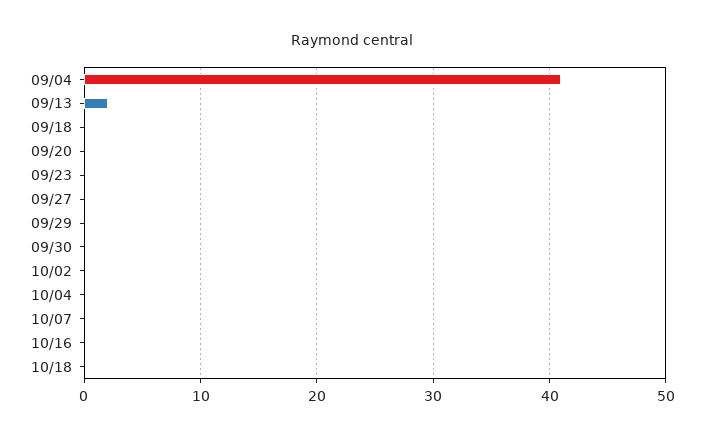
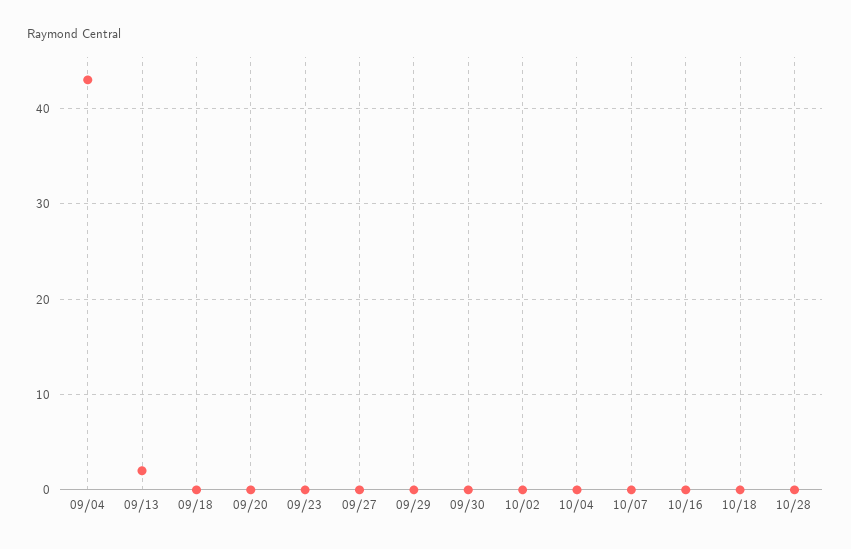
09/04: 41 -> 43
10/28: none -> 0

